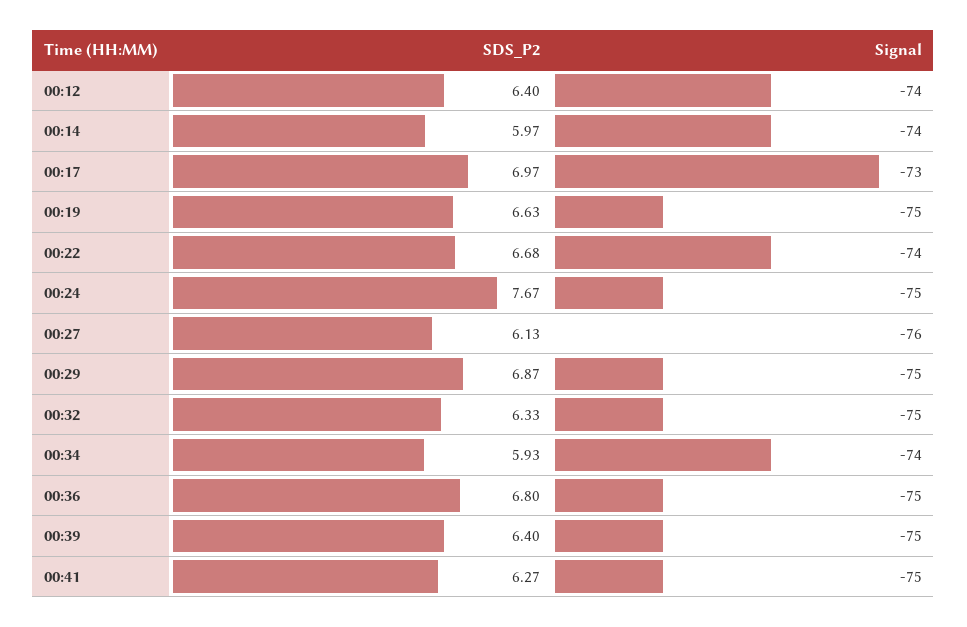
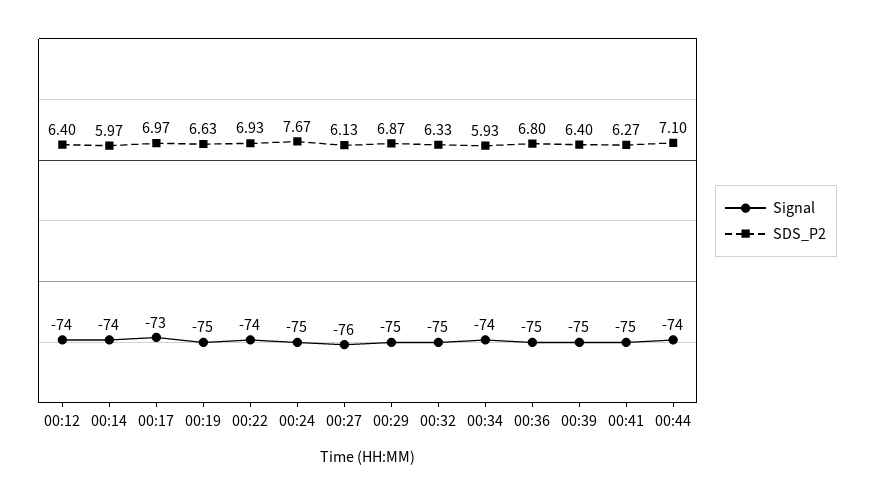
SDS_P2, 00:22: 6.68 -> 6.93
Signal, 00:44: none -> -74
SDS_P2, 00:44: none -> 7.1

